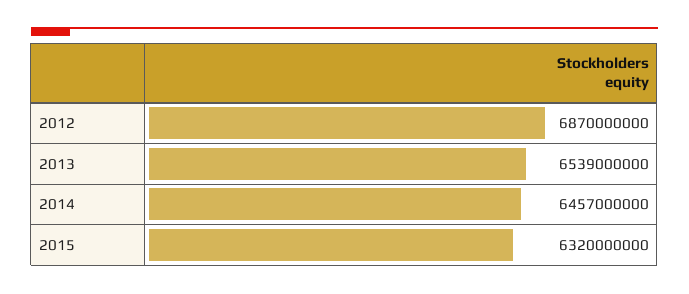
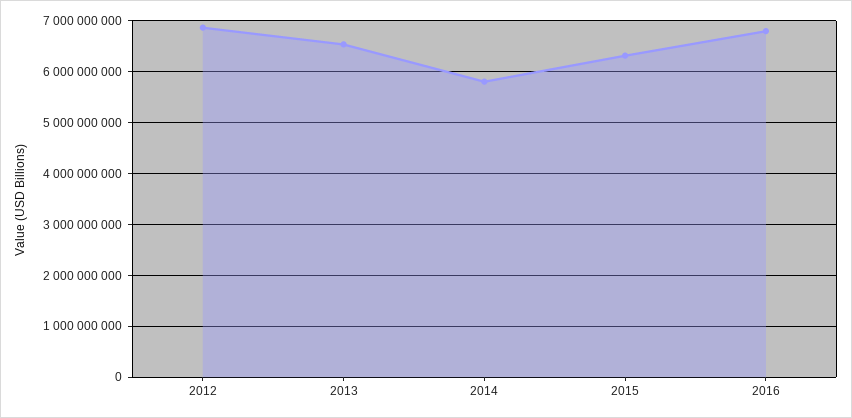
2014: 6457000000 -> 5800000000
2016: none -> 6800000000

